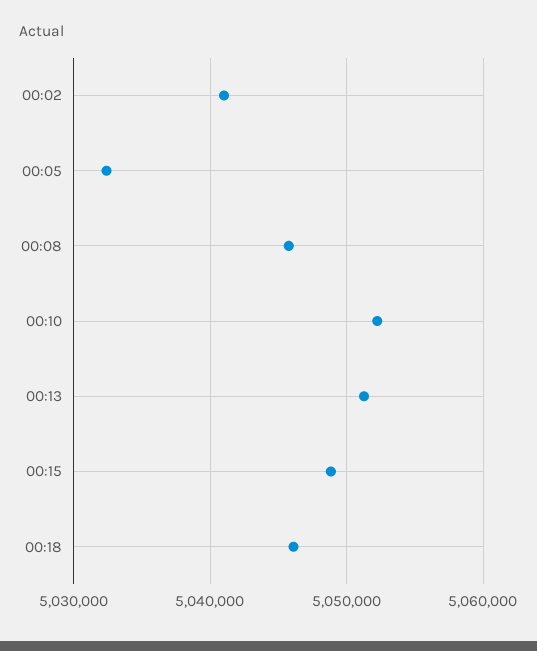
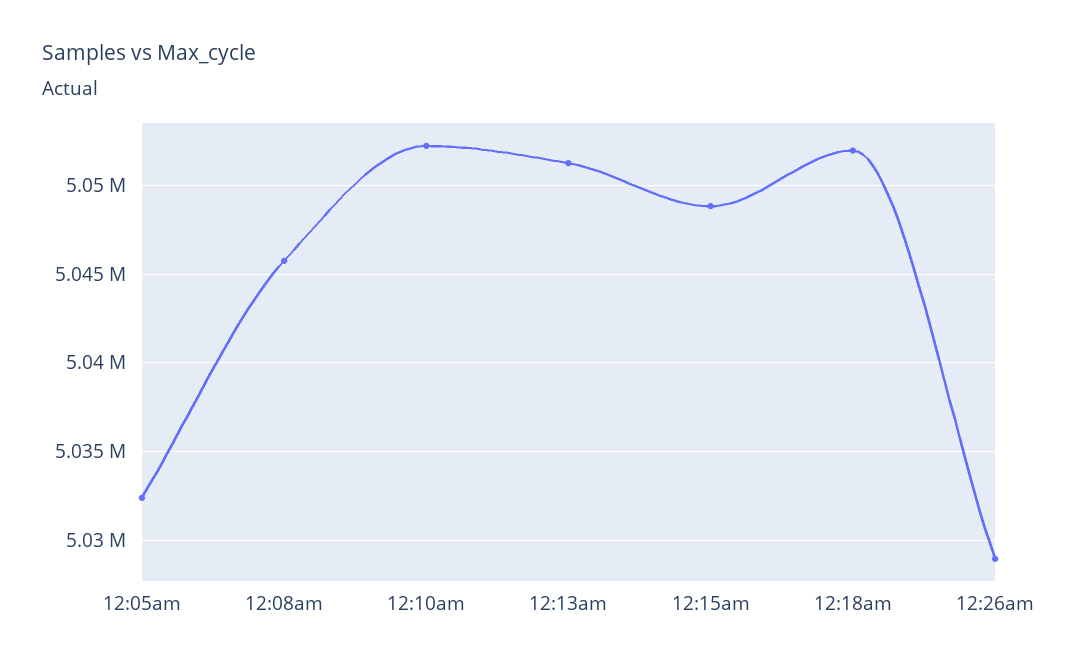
00:02: 5041000 -> none
00:18: 5046000 -> 5052000
12:26am: none -> 5029000

